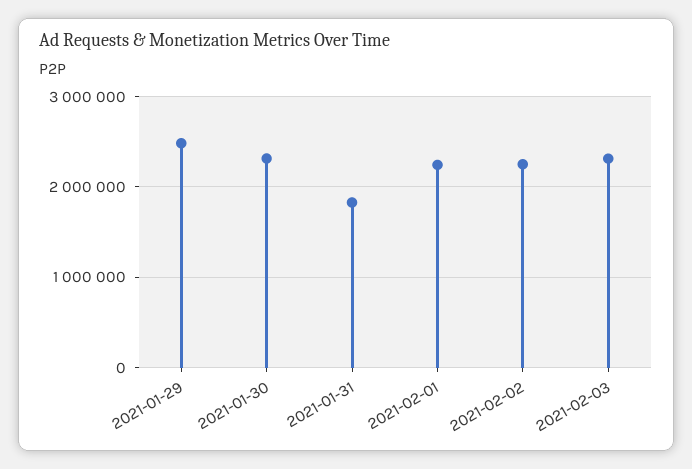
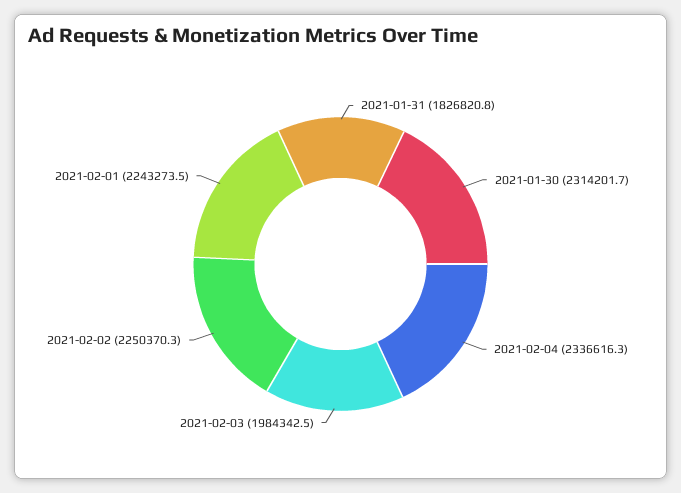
2021-01-29: 2500000 -> none
2021-02-03: 2300000 -> 1984342.5
2021-02-04: none -> 2336616.3

